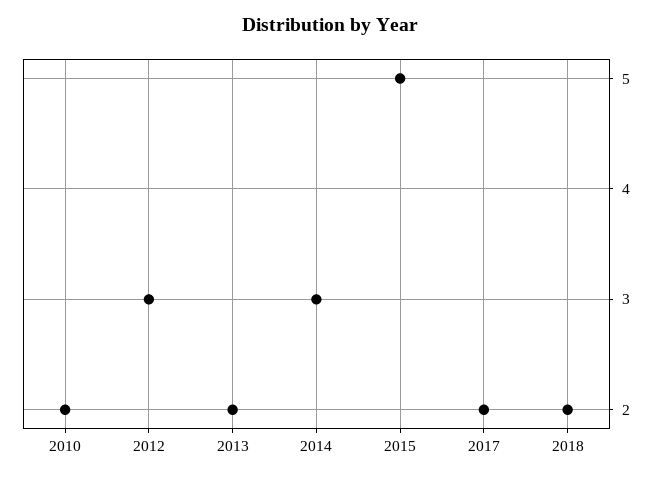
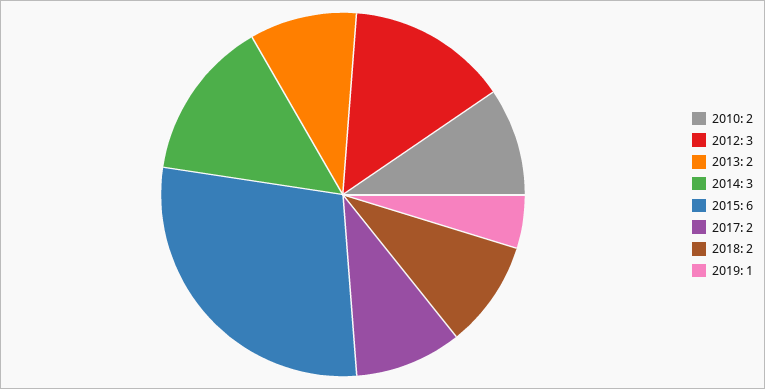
2015: 5 -> 6
2019: none -> 1

